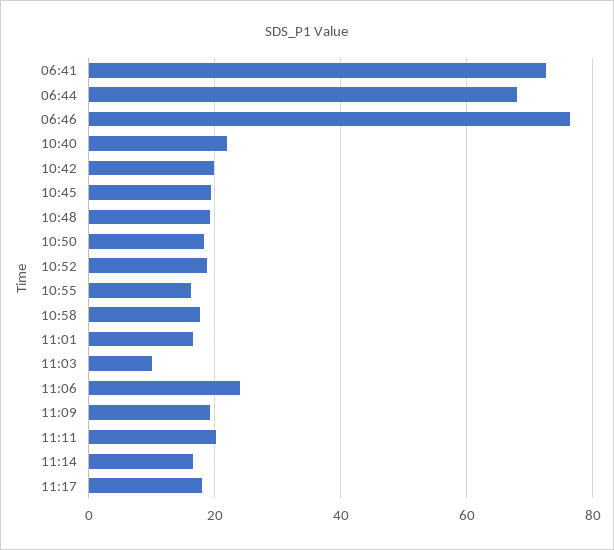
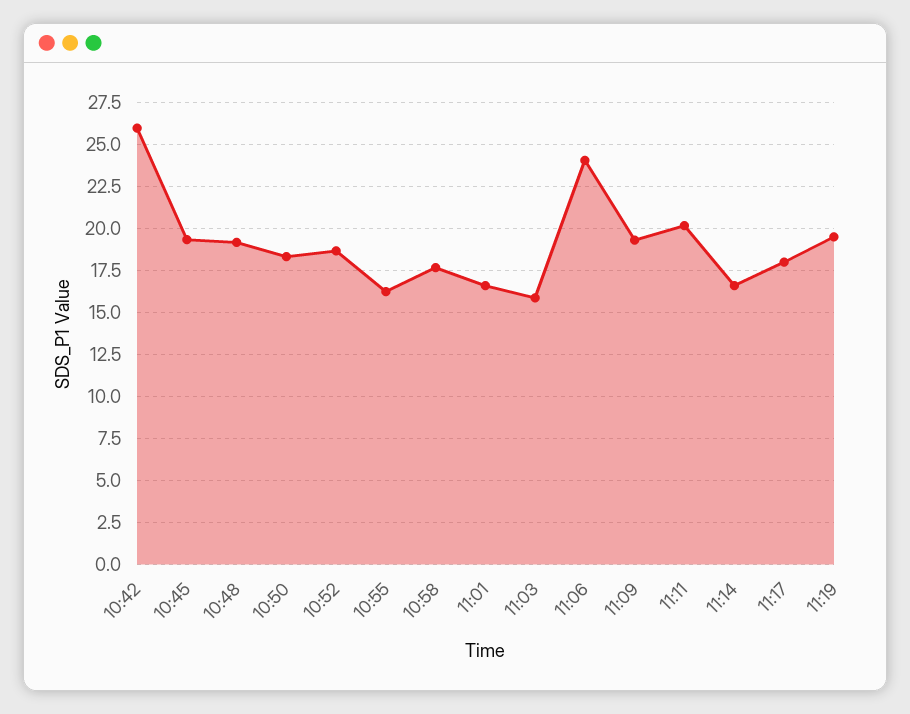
06:41: 72 -> none
06:44: 68 -> none
06:46: 76 -> none
10:40: 22 -> none
10:42: 20 -> 26
11:03: 10 -> 16
11:19: none -> 19.5

